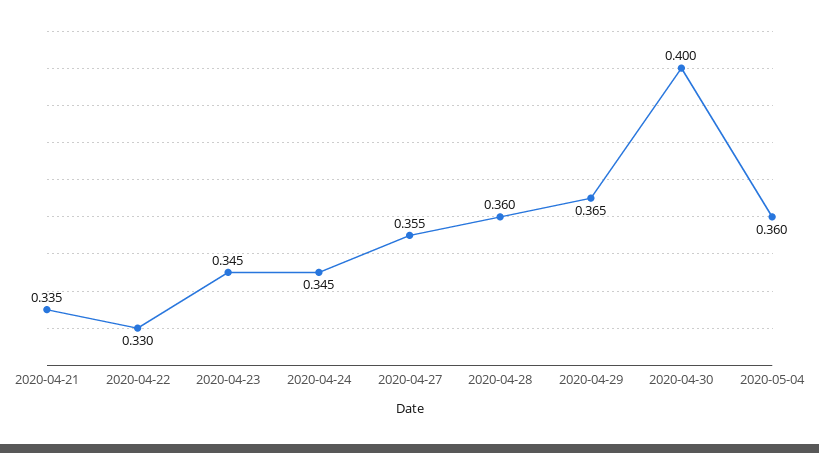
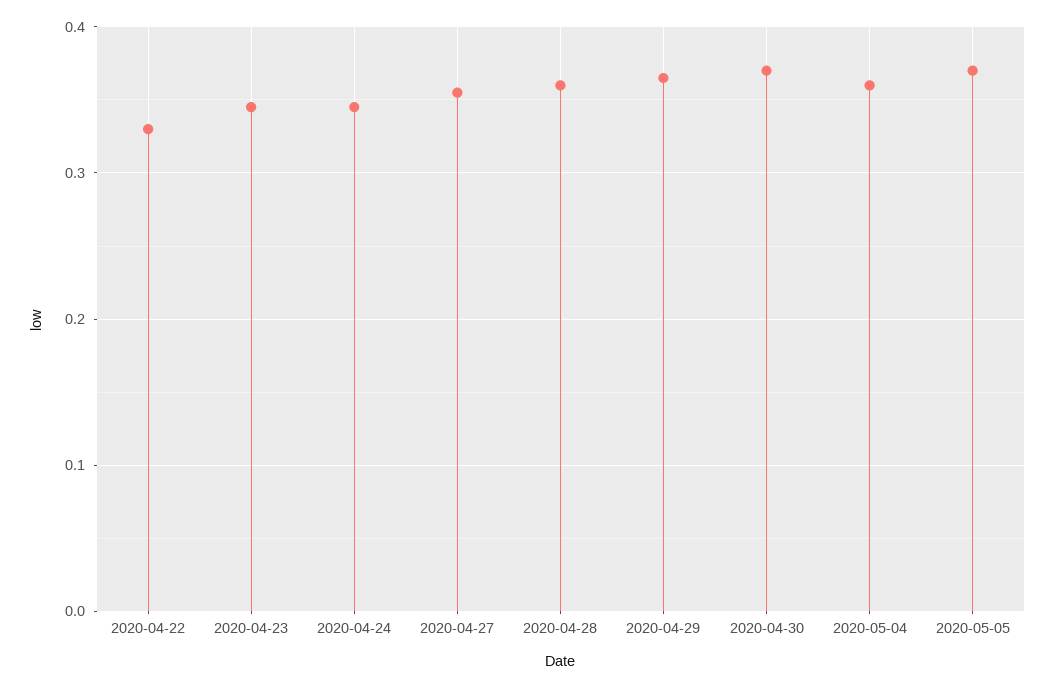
2020-04-21: 0.335 -> none
2020-04-30: 0.4 -> 0.37
2020-05-05: none -> 0.37

